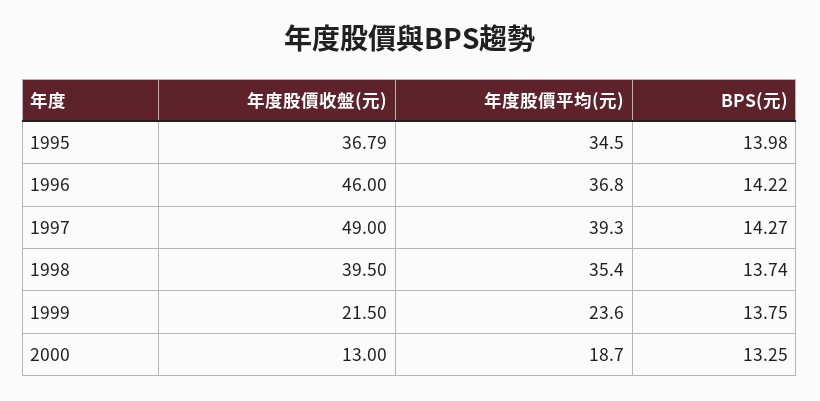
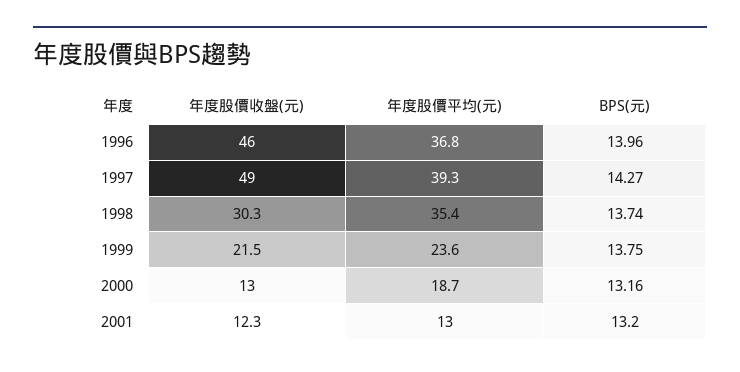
年度股價收盤(元), 1995: 36.79 -> none
年度股價平均(元), 1995: 34.5 -> none
BPS(元), 1995: 13.98 -> none
BPS(元), 1996: 14.22 -> 13.96
年度股價收盤(元), 1998: 39.5 -> 30.3
BPS(元), 2000: 13.25 -> 13.16
年度股價收盤(元), 2001: none -> 12.3
年度股價平均(元), 2001: none -> 13
BPS(元), 2001: none -> 13.2

